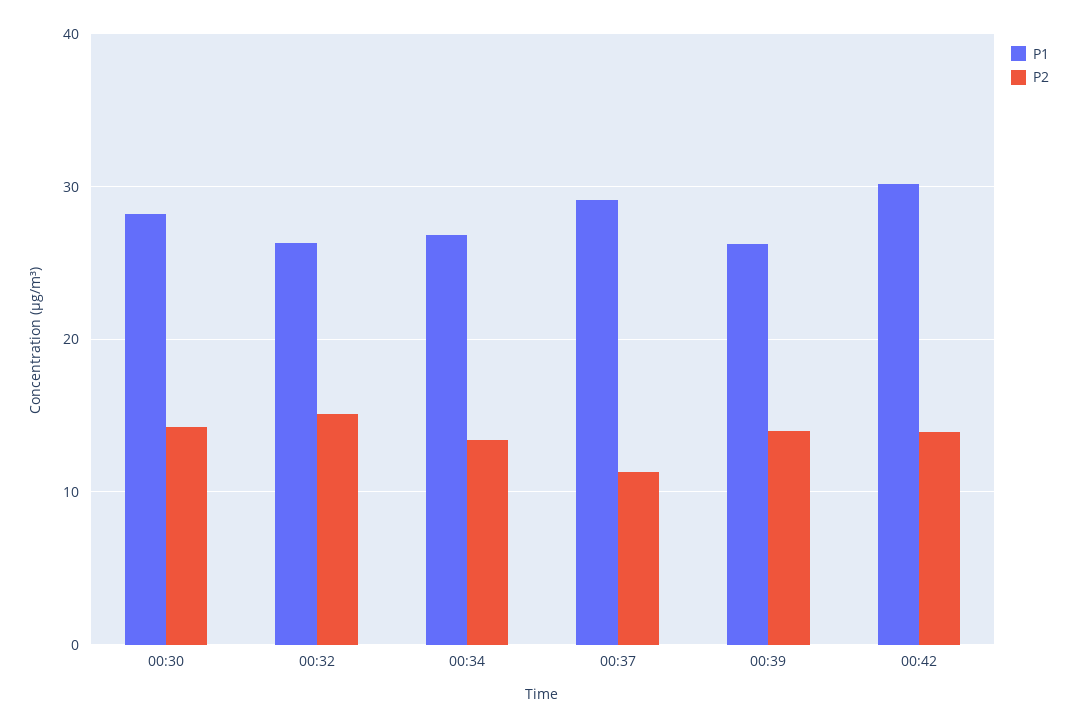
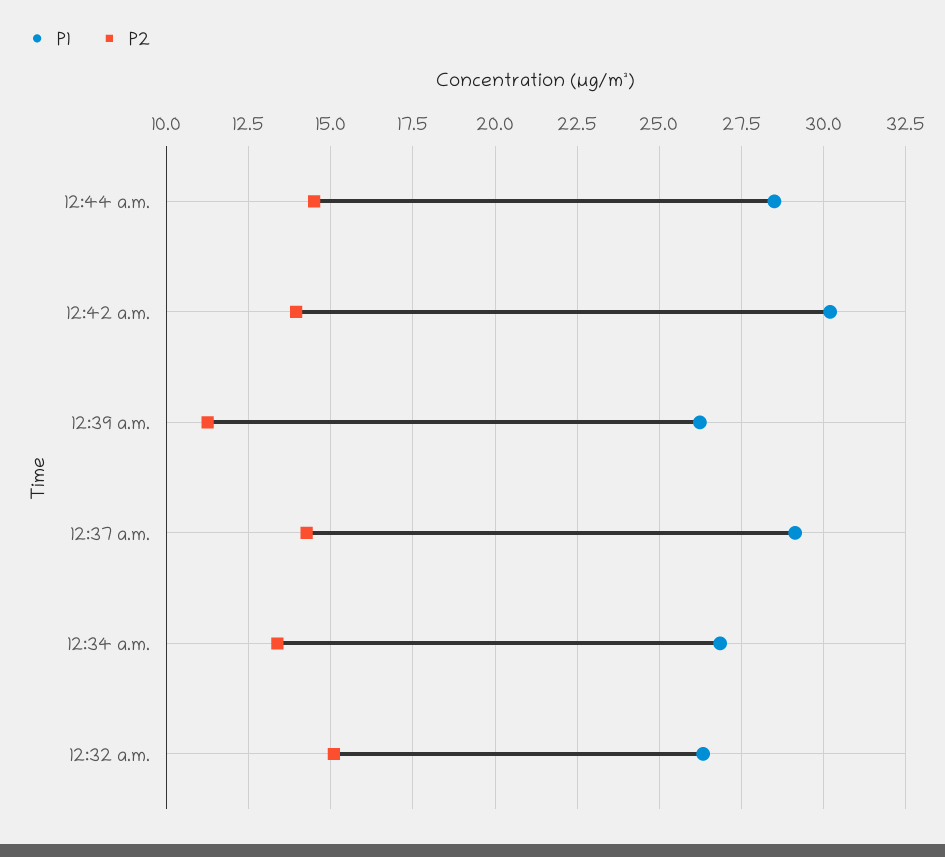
P1, 00:30: 28 -> none
P2, 00:30: 14 -> none
P2, 00:37: 11 -> 14.25
P2, 00:39: 14 -> 11.25
P1, 12:44 a.m.: none -> 28.5
P2, 12:44 a.m.: none -> 14.5

